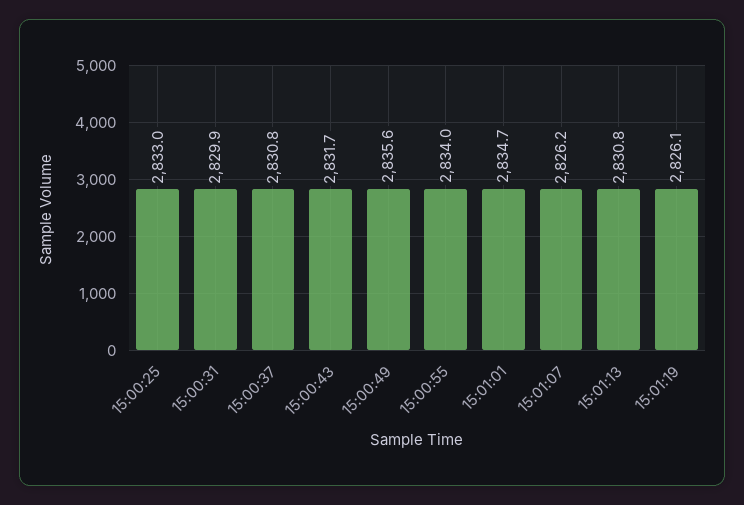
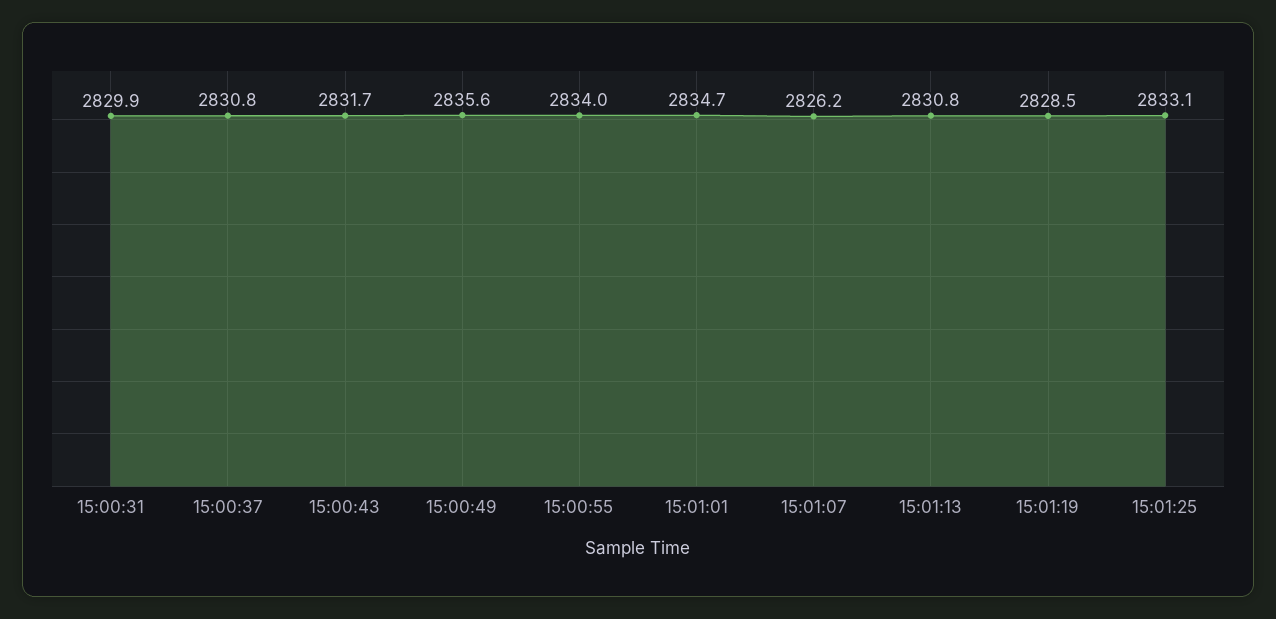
15:00:25: 2833 -> none
15:01:19: 2826.1 -> 2828.5
15:01:25: none -> 2833.1

